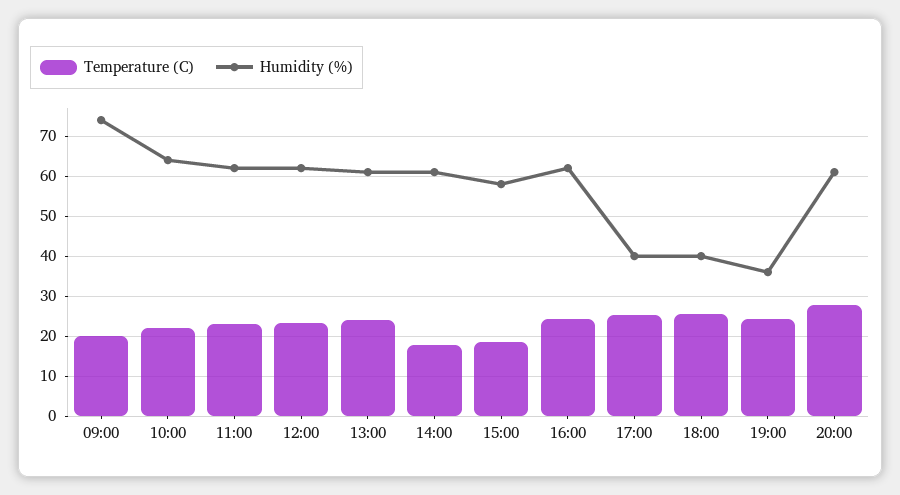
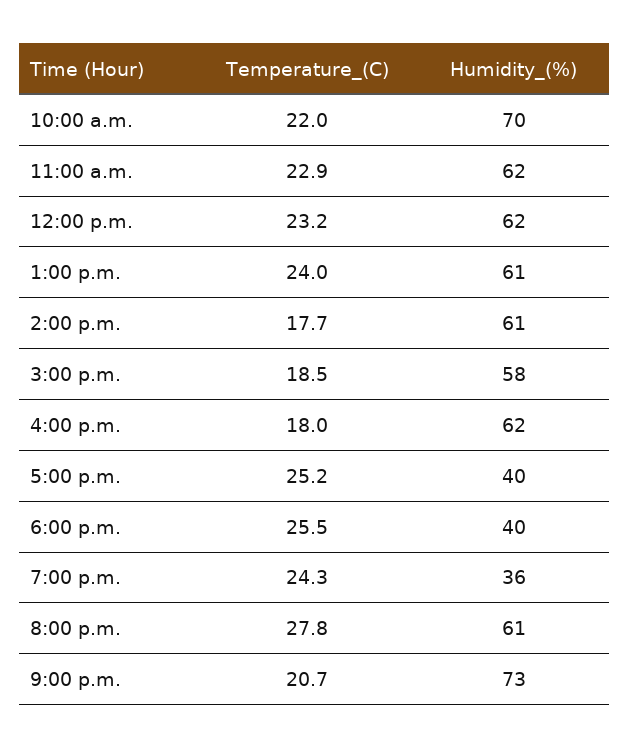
Temperature (C), 09:00: 20 -> none
Humidity (%), 09:00: 74 -> none
Humidity (%), 10:00: 64 -> 70
Temperature (C), 16:00: 24 -> 18
Temperature (C), 9:00 p.m.: none -> 20.7
Humidity (%), 9:00 p.m.: none -> 73

